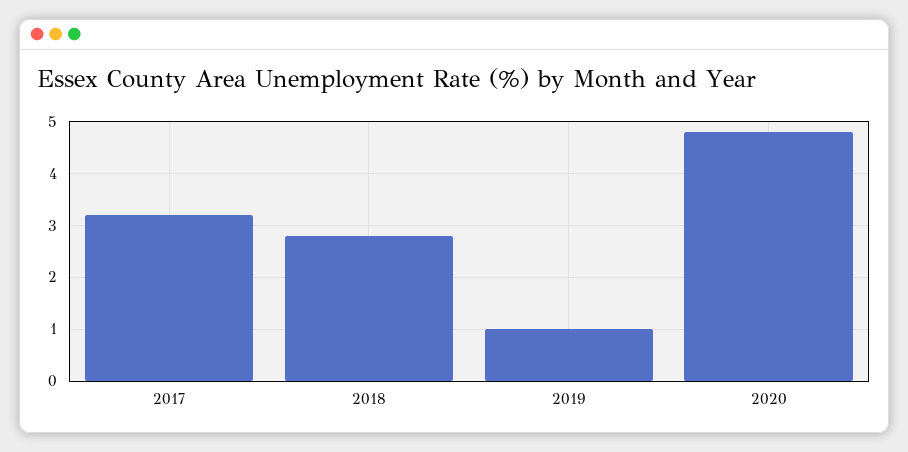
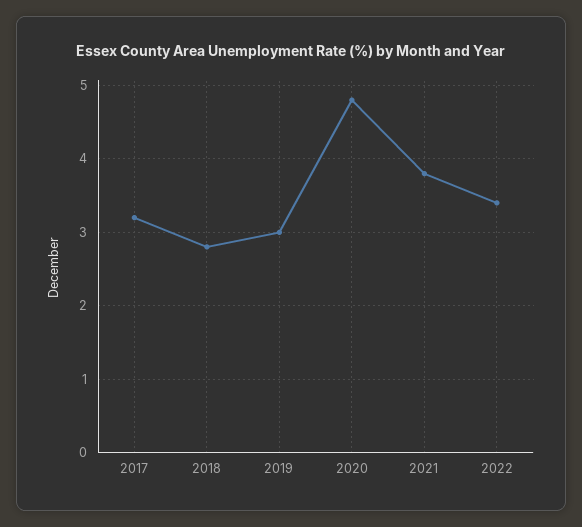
2019: 1 -> 3
2021: none -> 3.8
2022: none -> 3.4

